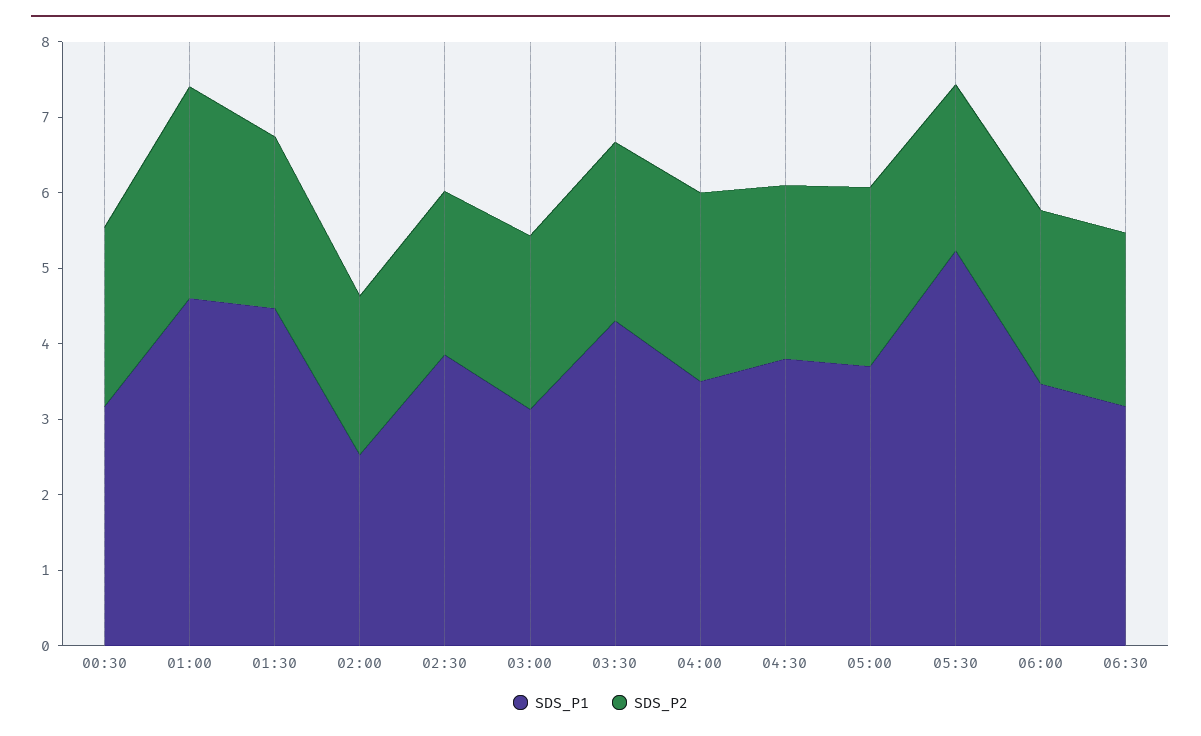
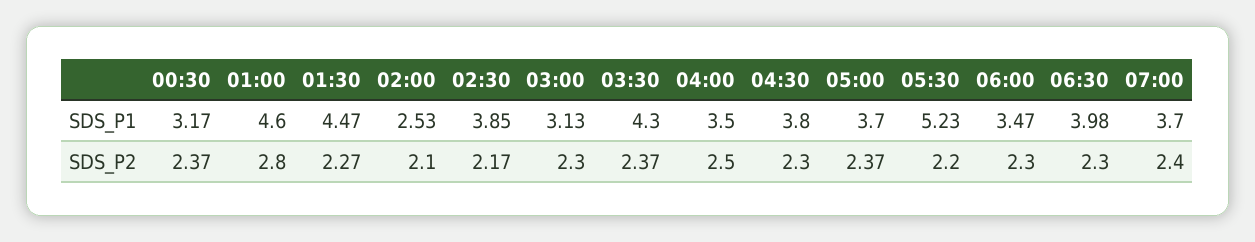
SDS_P1, 06:30: 3.2 -> 3.98
SDS_P1, 07:00: none -> 3.7
SDS_P2, 07:00: none -> 2.4

